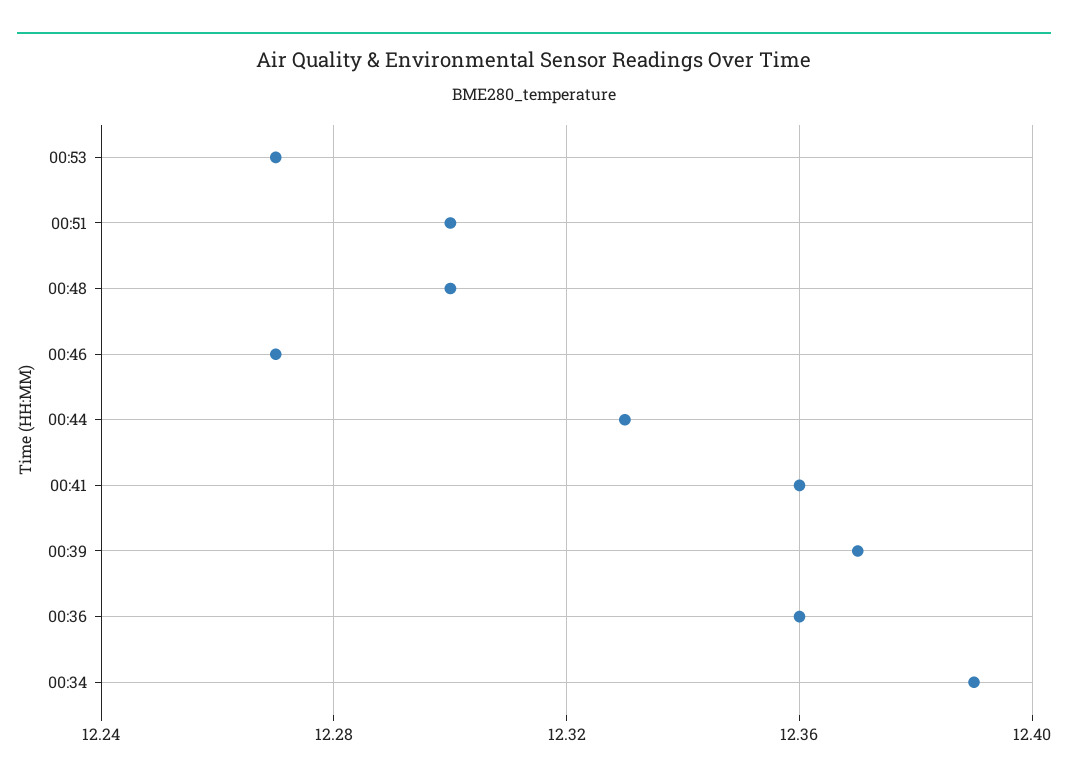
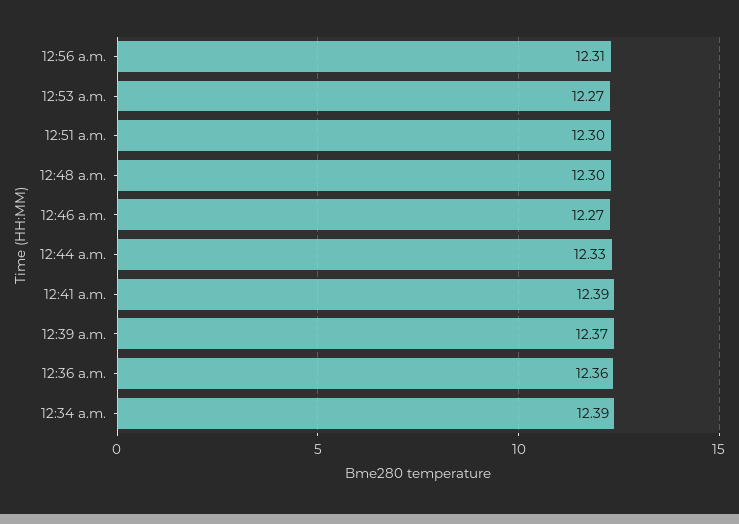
00:41: 12.36 -> 12.39
12:56 a.m.: none -> 12.31

